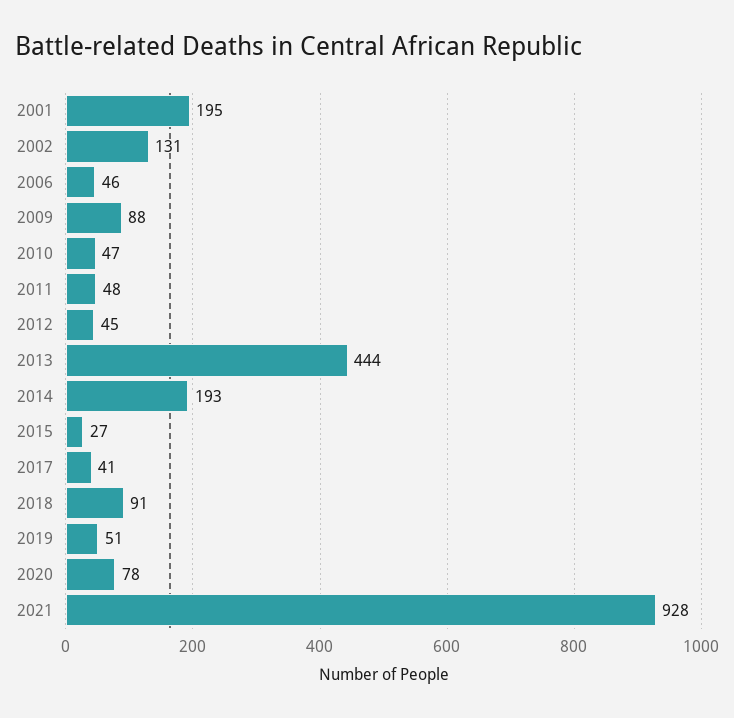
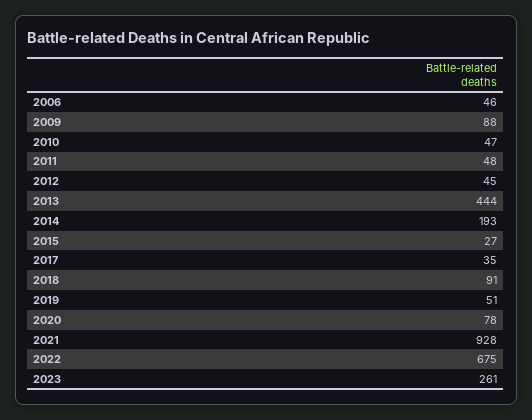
2001: 195 -> none
2002: 131 -> none
2017: 41 -> 35
2022: none -> 675
2023: none -> 261

